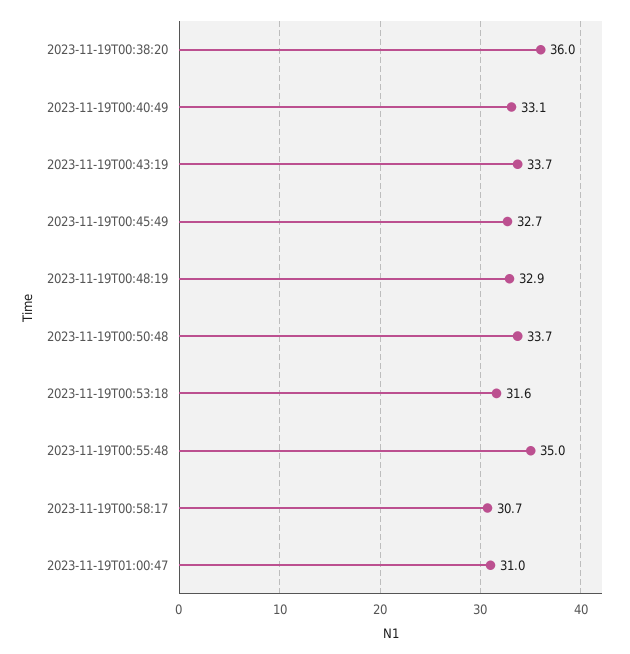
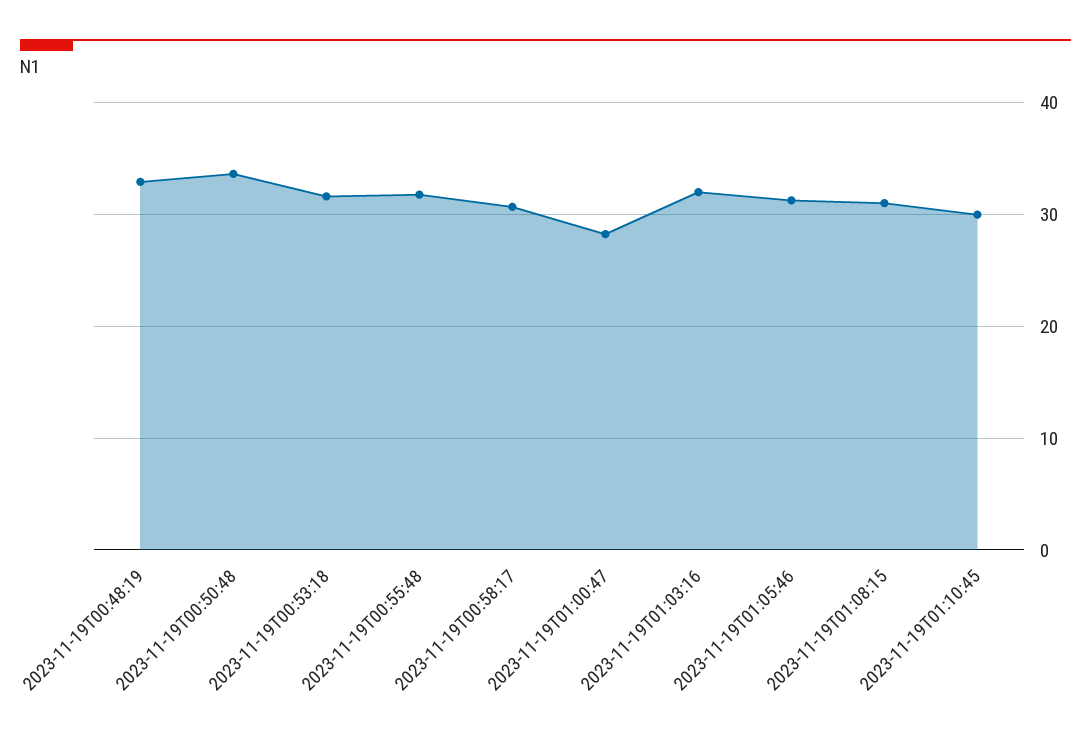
2023-11-19T00:38:20: 36 -> none
2023-11-19T00:40:49: 33.1 -> none
2023-11-19T00:43:19: 33.7 -> none
2023-11-19T00:45:49: 32.7 -> none
2023-11-19T00:55:48: 35 -> 32
2023-11-19T01:00:47: 31 -> 28
2023-11-19T01:03:16: none -> 32
2023-11-19T01:05:46: none -> 31
2023-11-19T01:08:15: none -> 31
2023-11-19T01:10:45: none -> 30

